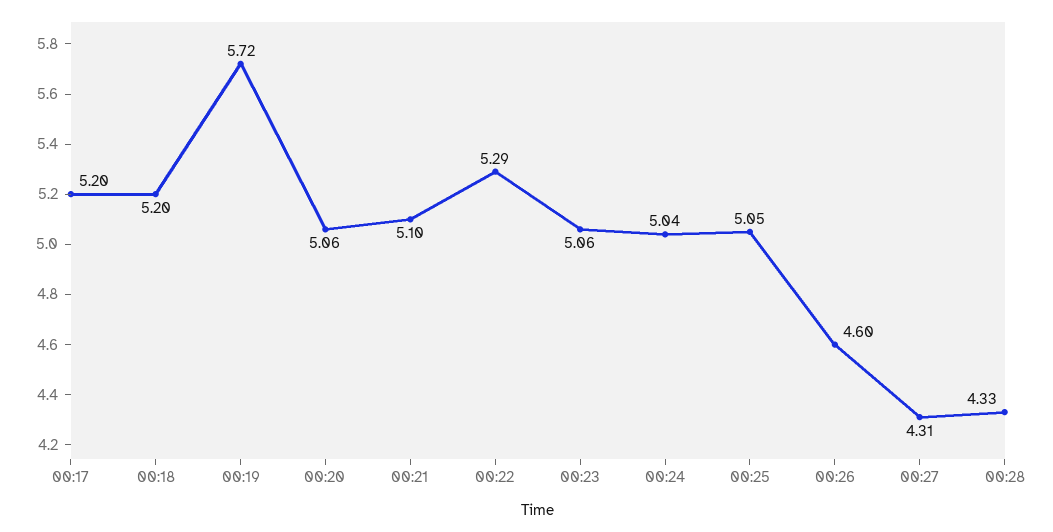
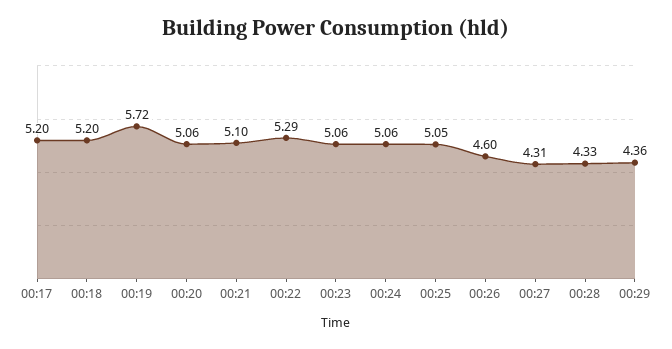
00:24: 5.04 -> 5.06
00:29: none -> 4.36

